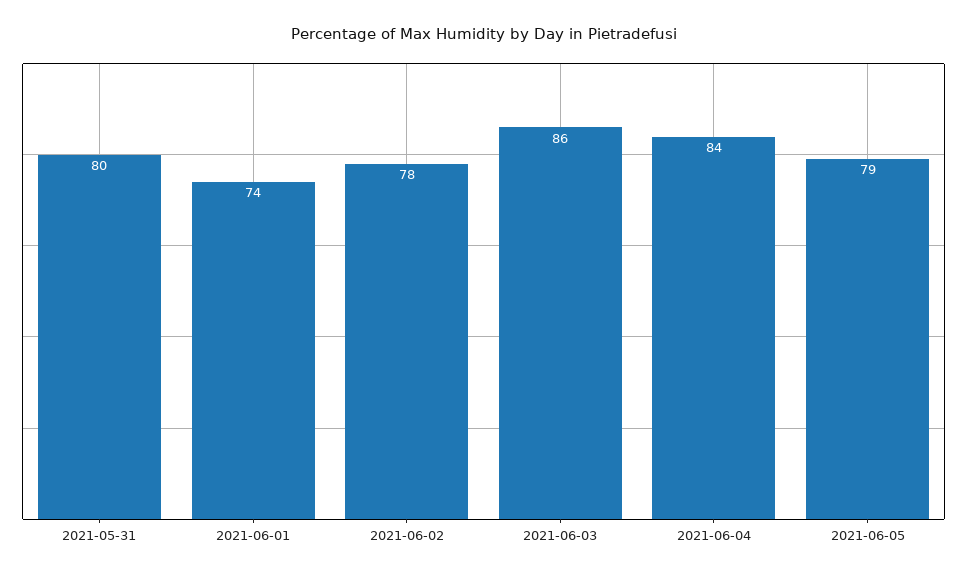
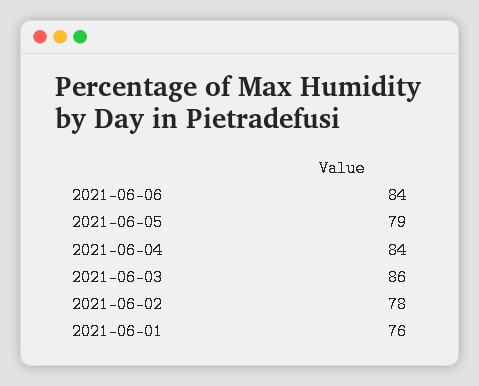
2021-05-31: 80 -> none
2021-06-01: 74 -> 76
2021-06-06: none -> 84

